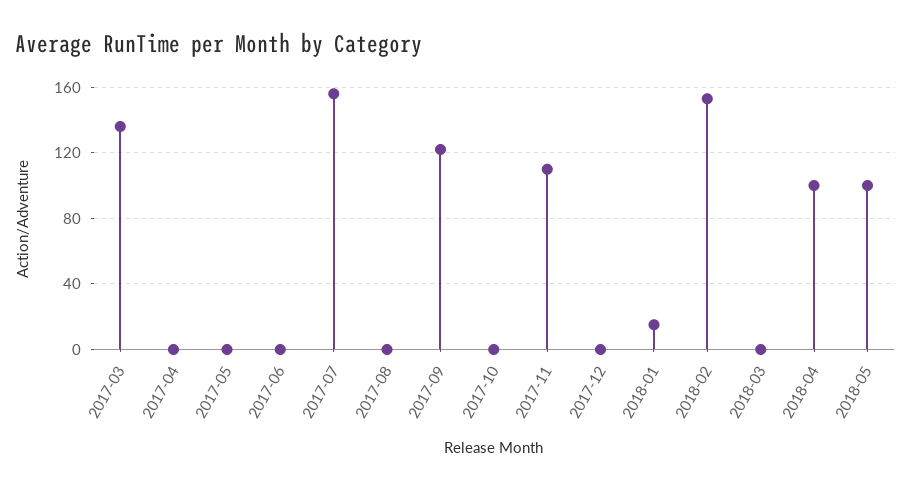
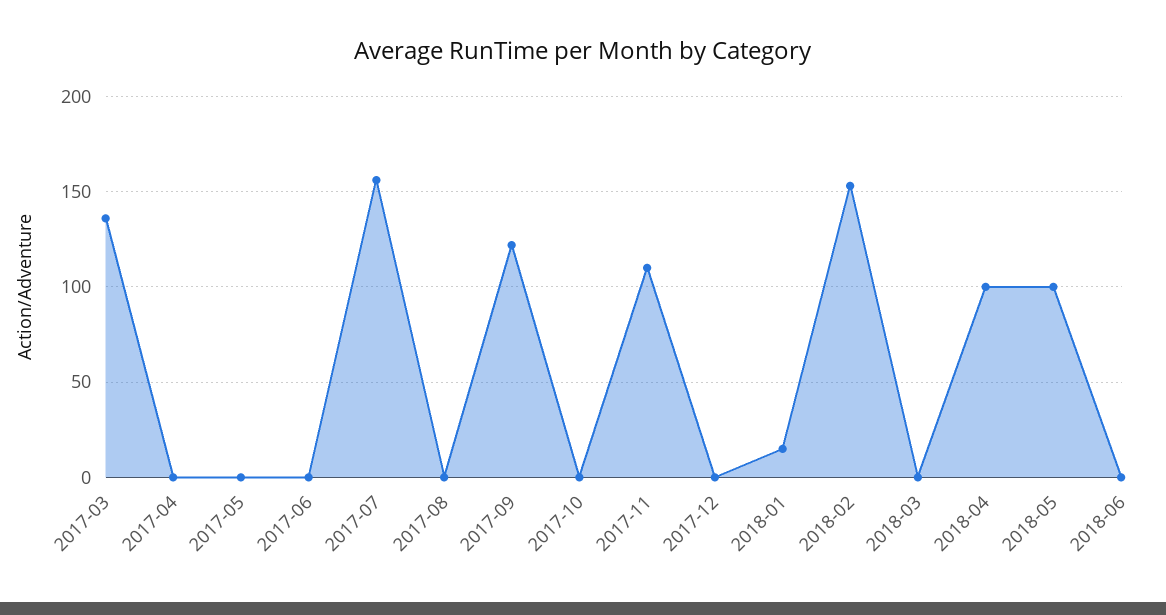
2018-06: none -> 0

